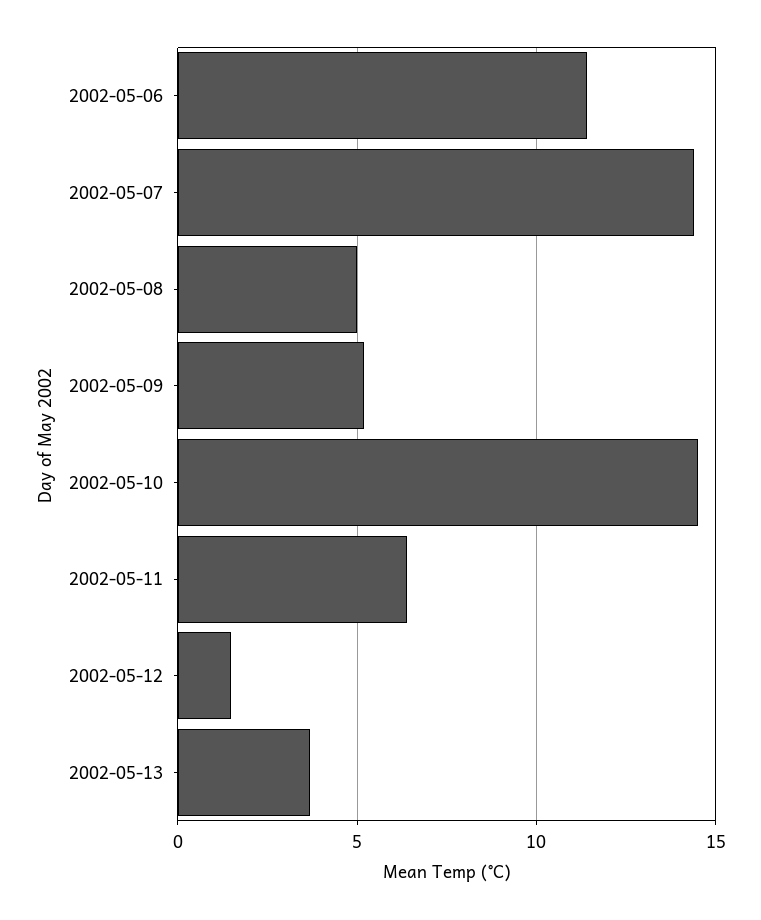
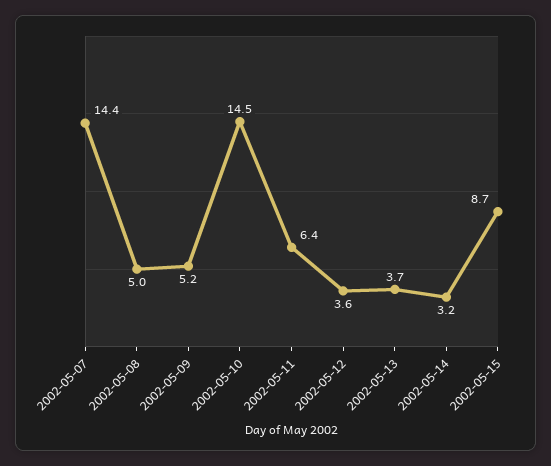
2002-05-06: 11.5 -> none
2002-05-12: 1.5 -> 3.6
2002-05-14: none -> 3.2
2002-05-15: none -> 8.7

